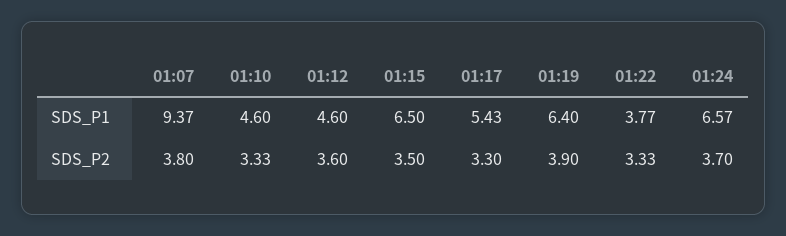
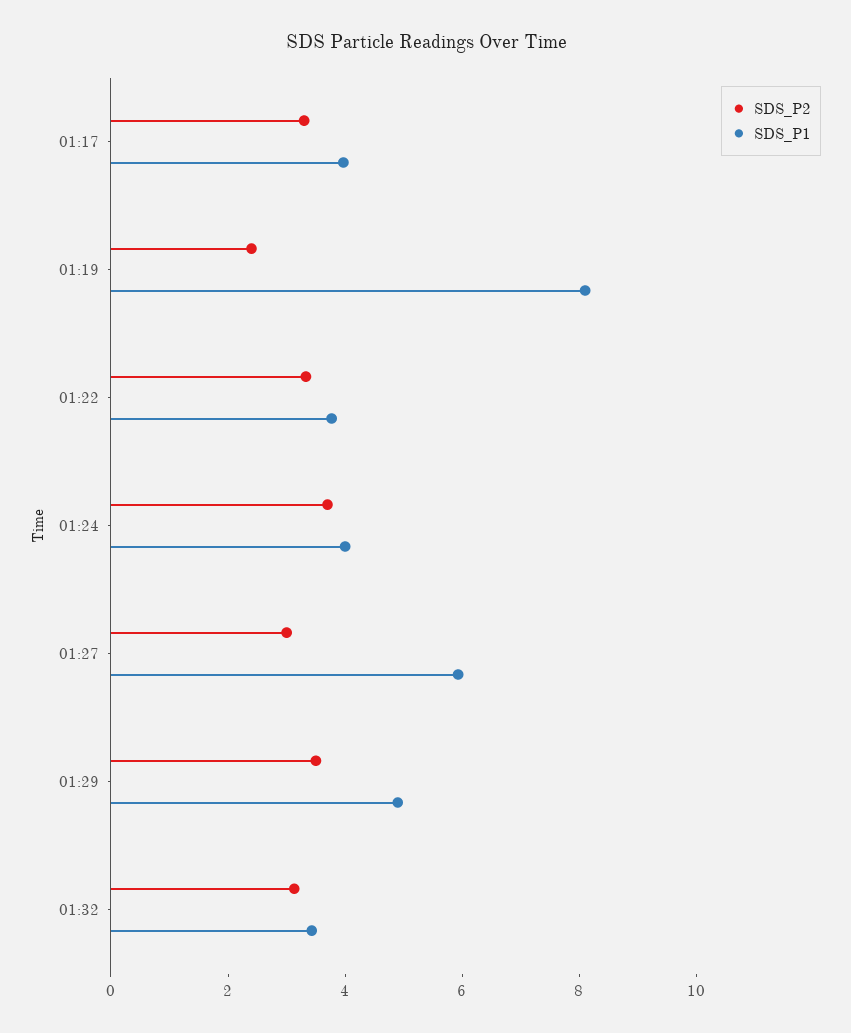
SDS_P1, 01:07: 9.37 -> none
SDS_P1, 01:10: 4.6 -> none
SDS_P1, 01:12: 4.6 -> none
SDS_P1, 01:15: 6.5 -> none
SDS_P1, 01:17: 5.43 -> 4
SDS_P1, 01:19: 6.4 -> 8
SDS_P1, 01:24: 6.57 -> 4
SDS_P2, 01:07: 3.8 -> none
SDS_P2, 01:10: 3.33 -> none
SDS_P2, 01:12: 3.6 -> none
SDS_P2, 01:15: 3.5 -> none
SDS_P2, 01:19: 3.9 -> 2.5
SDS_P2, 01:27: none -> 3
SDS_P1, 01:27: none -> 6
SDS_P2, 01:29: none -> 3.5
SDS_P1, 01:29: none -> 5
SDS_P2, 01:32: none -> 3
SDS_P1, 01:32: none -> 3.5

